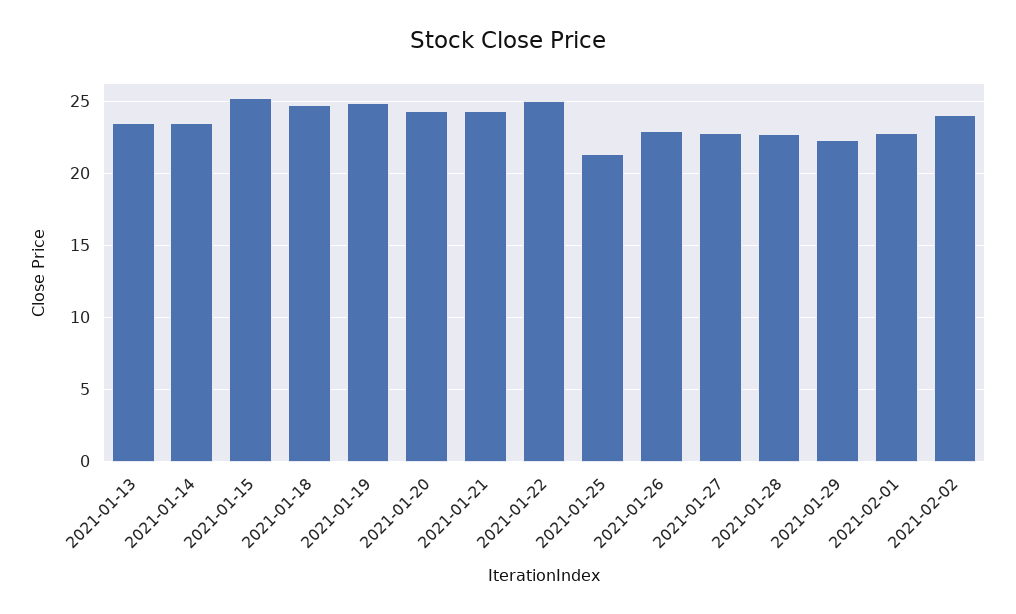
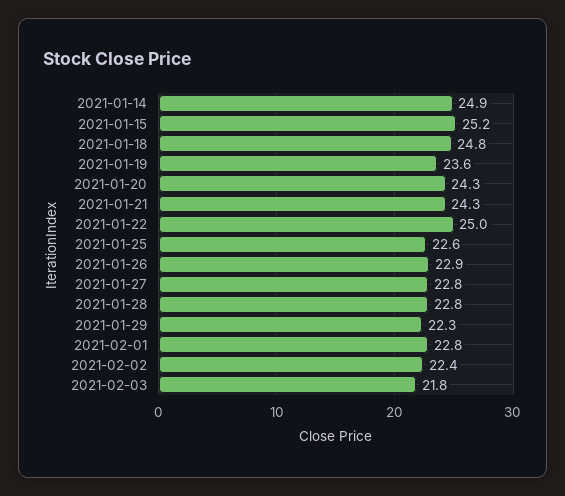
2021-01-13: 23.5 -> none
2021-01-14: 23.5 -> 24.9
2021-01-19: 25 -> 23.6
2021-01-25: 21.5 -> 22.6
2021-02-02: 24 -> 22.4
2021-02-03: none -> 21.8

